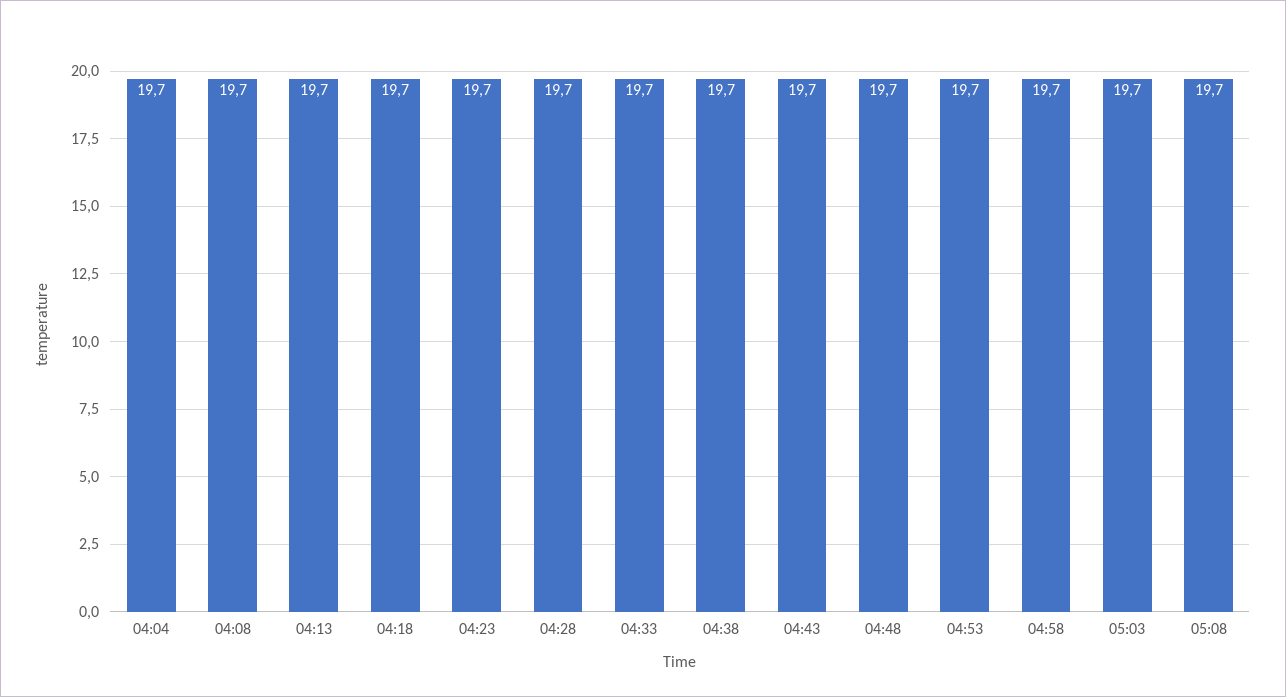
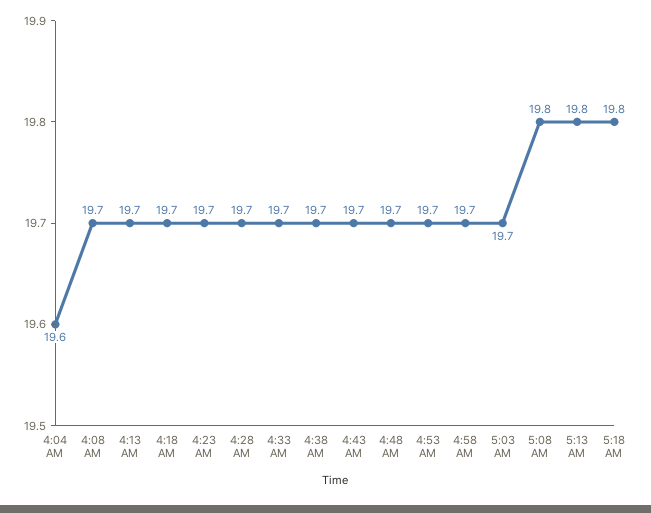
04:04: 19.7 -> 19.6
05:08: 19.7 -> 19.8
5:13 AM: none -> 19.8
5:18 AM: none -> 19.8

